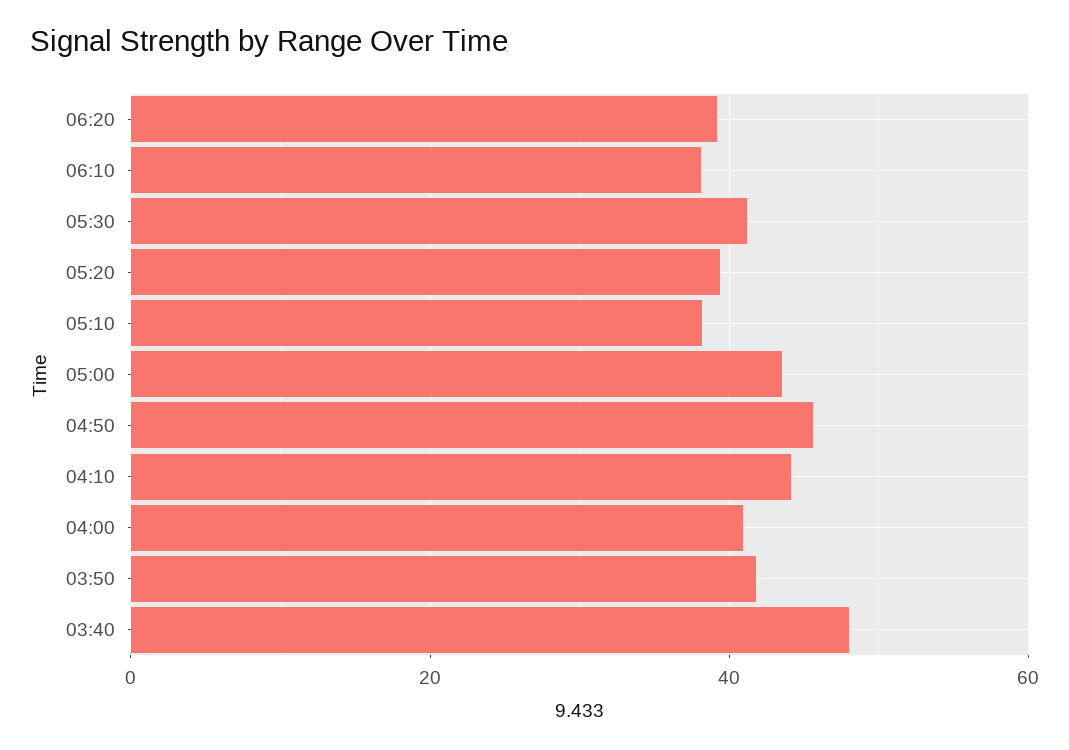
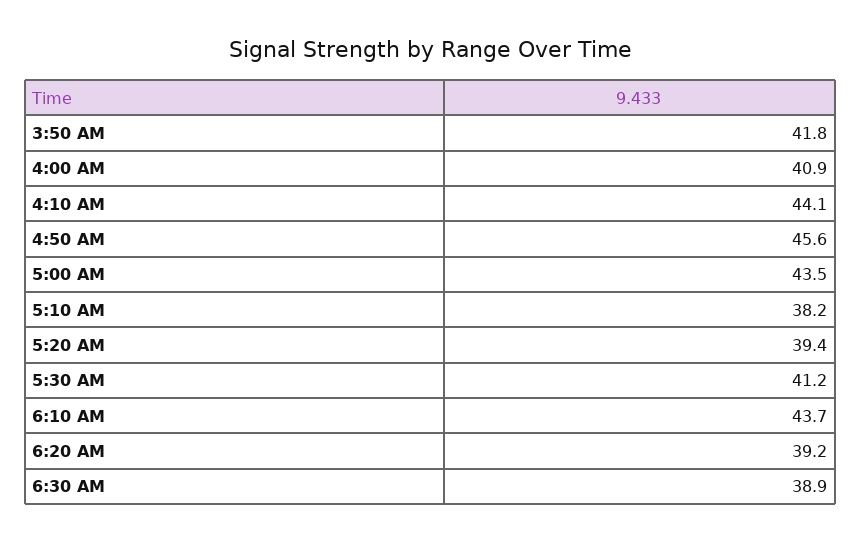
06:10: 38 -> 43.7
03:40: 48 -> none
6:30 AM: none -> 38.9

